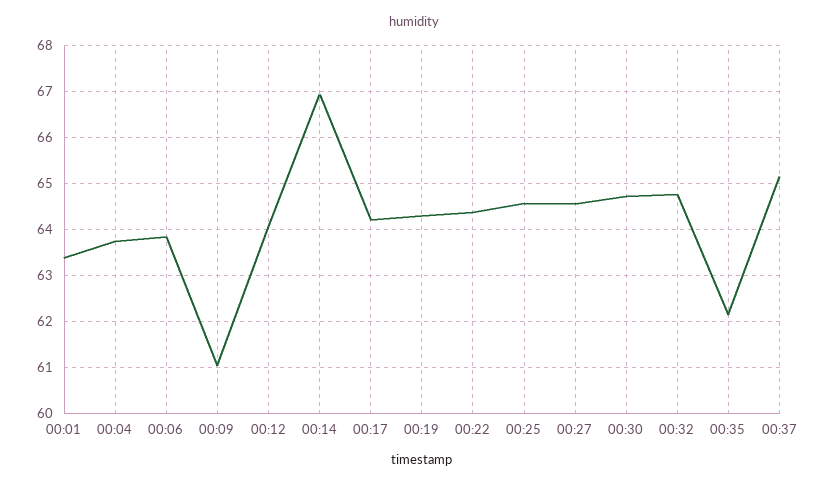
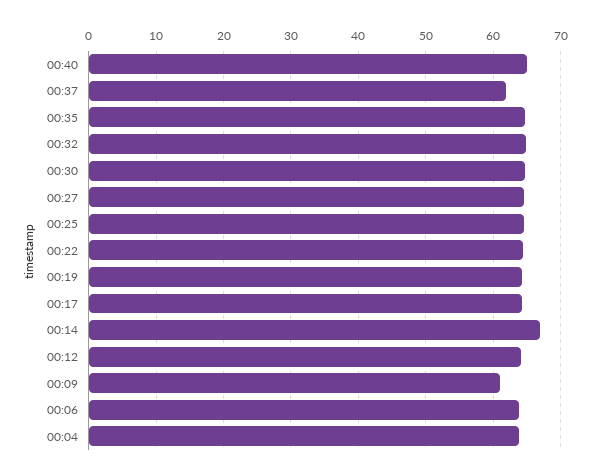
00:01: 63.4 -> none
00:35: 62.2 -> 65
00:37: 65.2 -> 62
00:40: none -> 65

